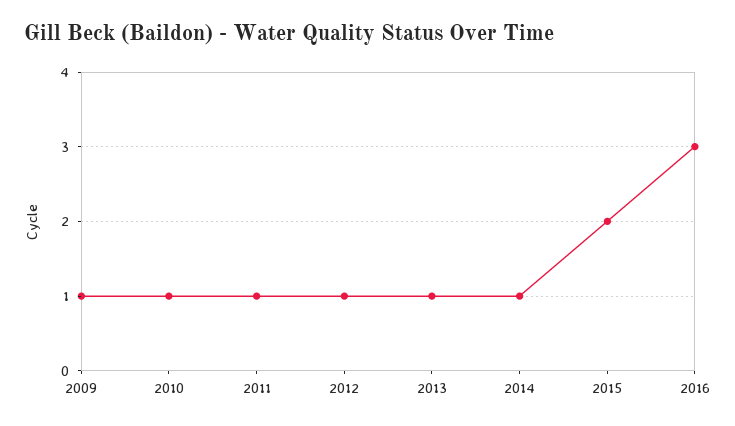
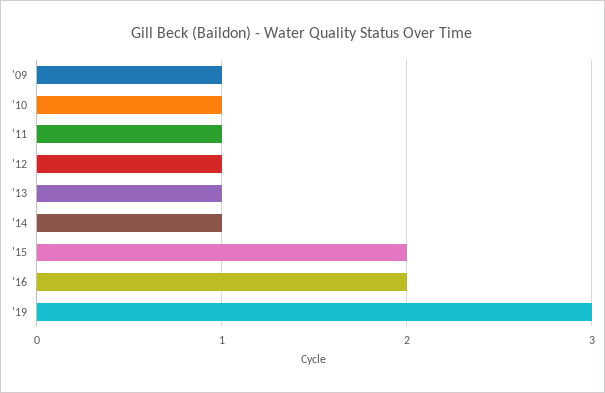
2016: 3 -> 2
'19: none -> 3

